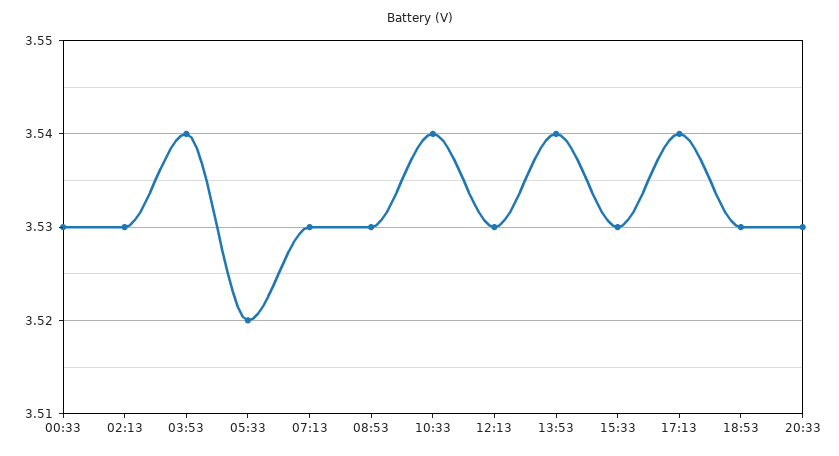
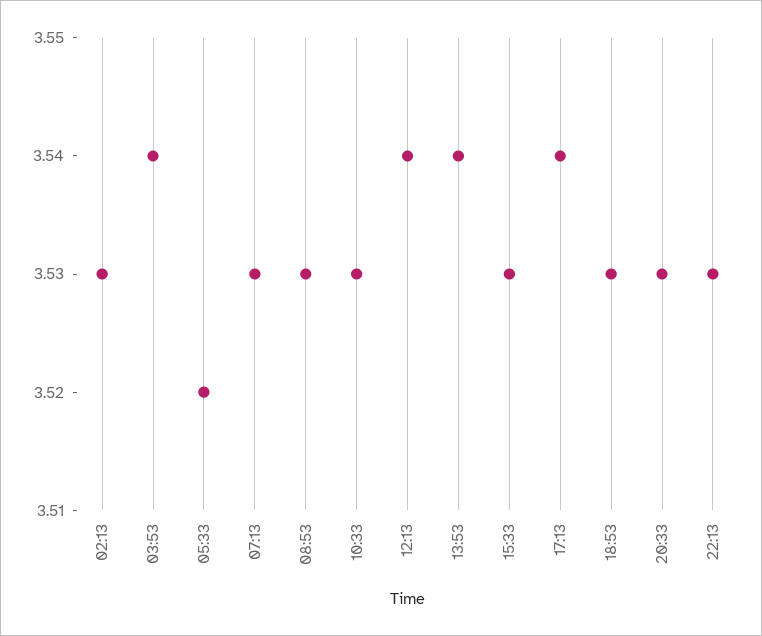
00:33: 3.53 -> none
10:33: 3.54 -> 3.53
12:13: 3.53 -> 3.54
22:13: none -> 3.53

